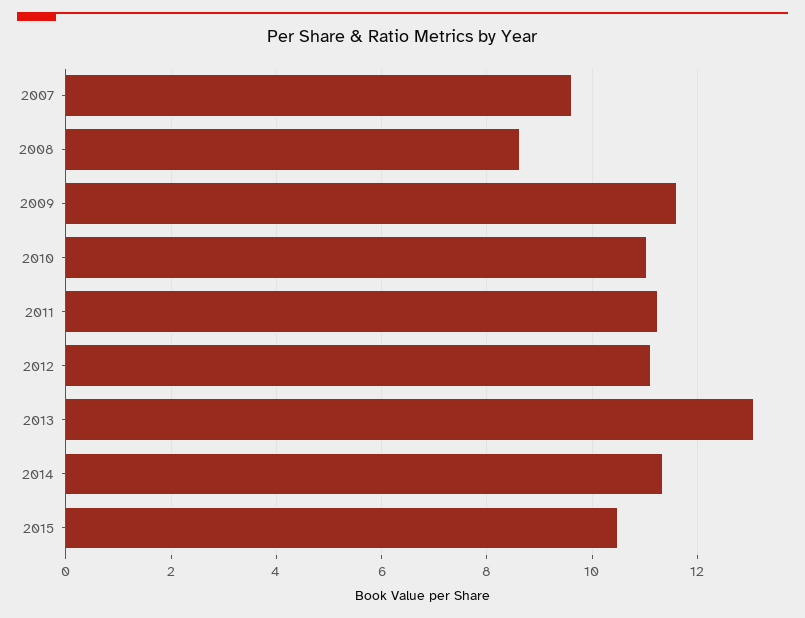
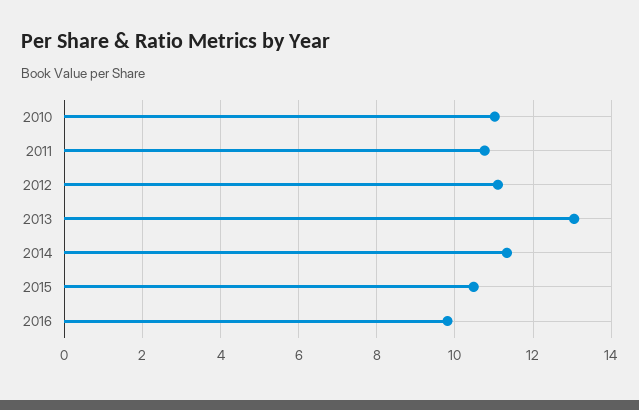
2007: 9.6 -> none
2008: 8.6 -> none
2009: 11.6 -> none
2011: 11.2 -> 10.8
2016: none -> 9.8

